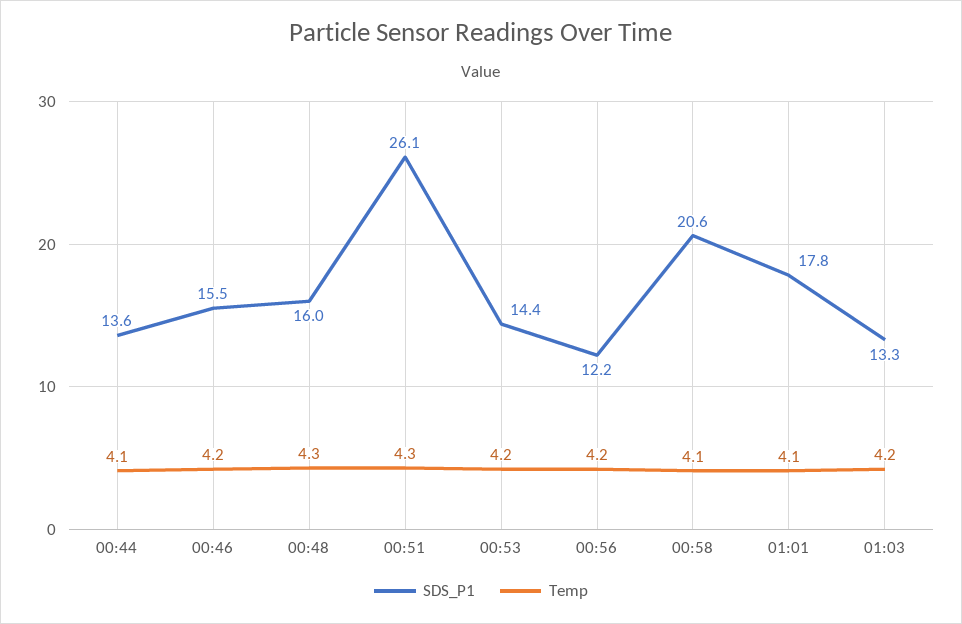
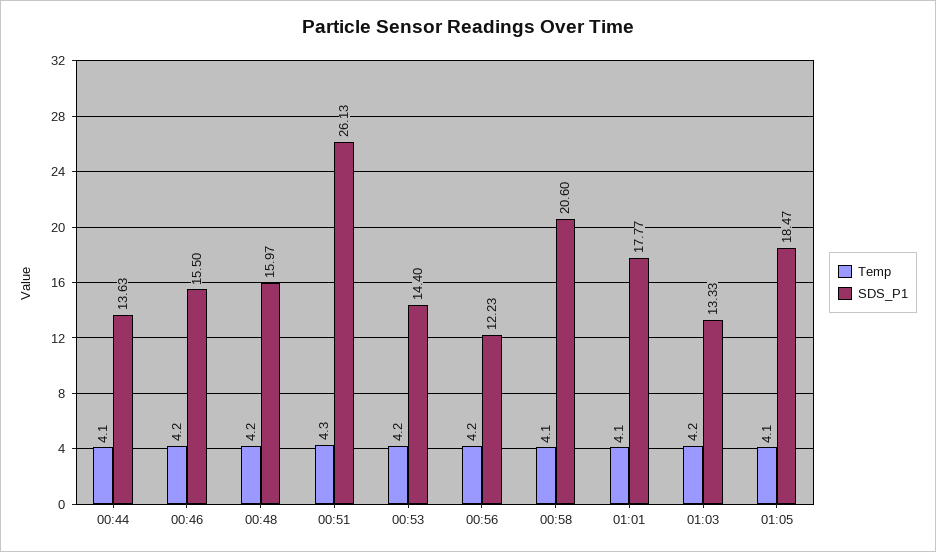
Temp, 00:48: 4.3 -> 4.2
Temp, 01:05: none -> 4.1
SDS_P1, 01:05: none -> 18.47

